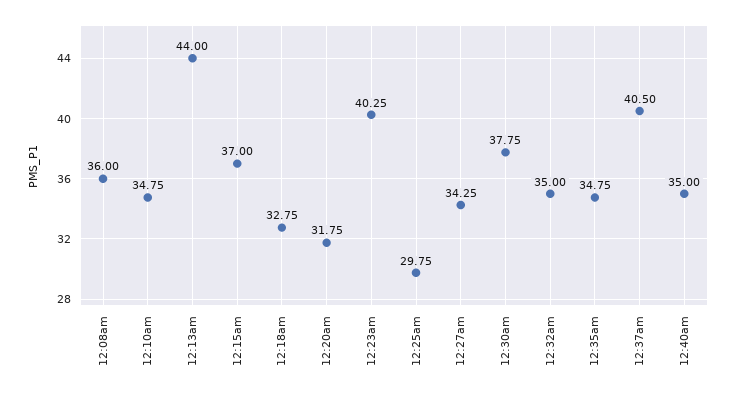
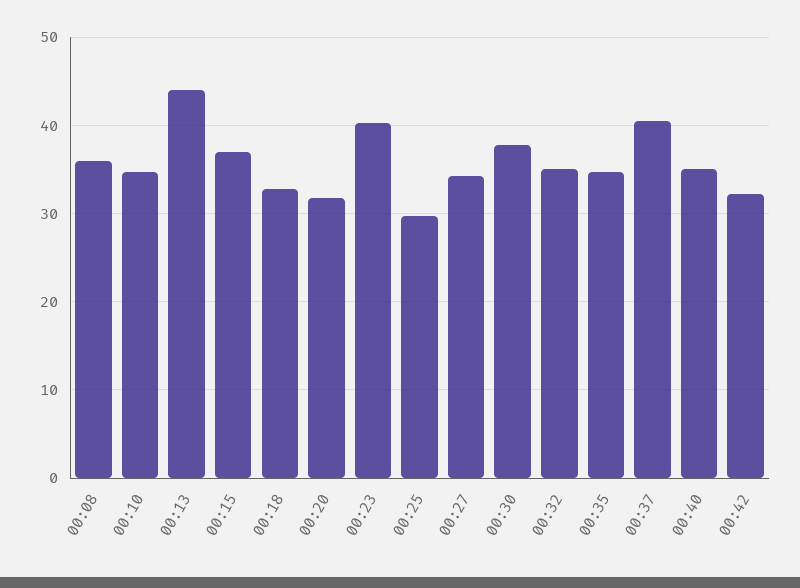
00:42: none -> 32

